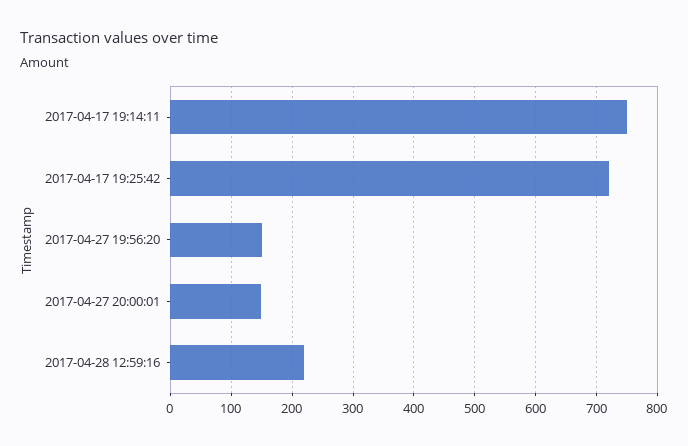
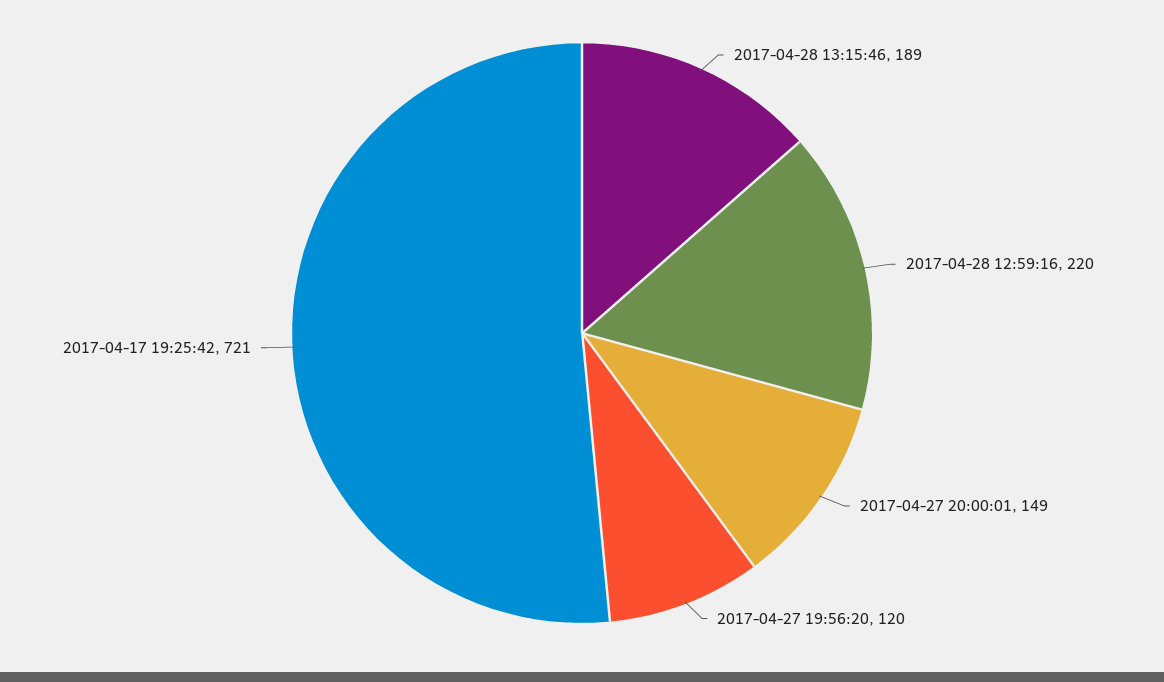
2017-04-17 19:14:11: 750 -> none
2017-04-27 19:56:20: 150 -> 120
2017-04-28 13:15:46: none -> 189

